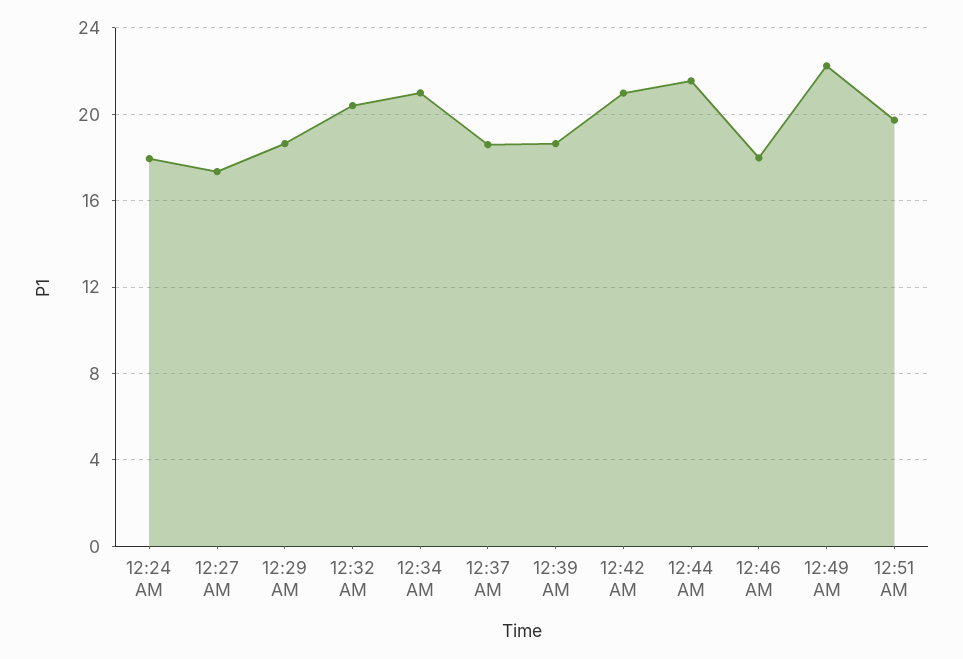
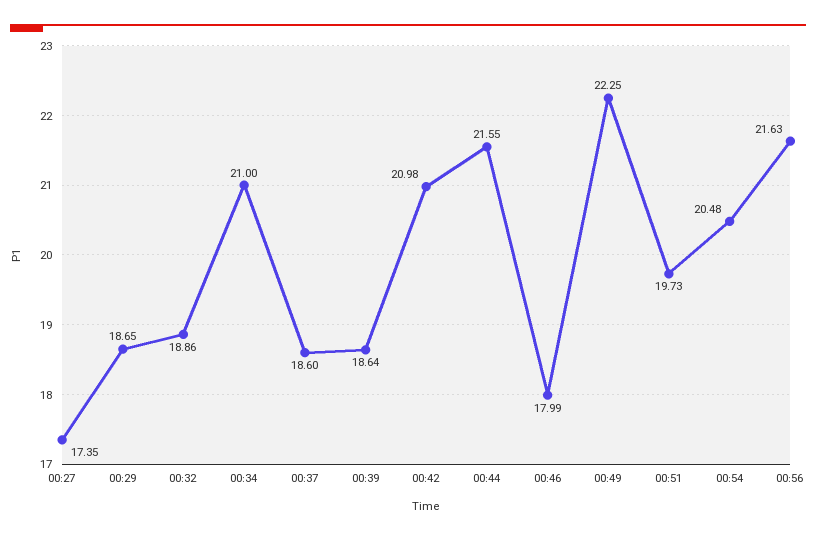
12:24 AM: 18 -> none
12:32 AM: 20.5 -> 18.86
00:54: none -> 20.48
00:56: none -> 21.63

